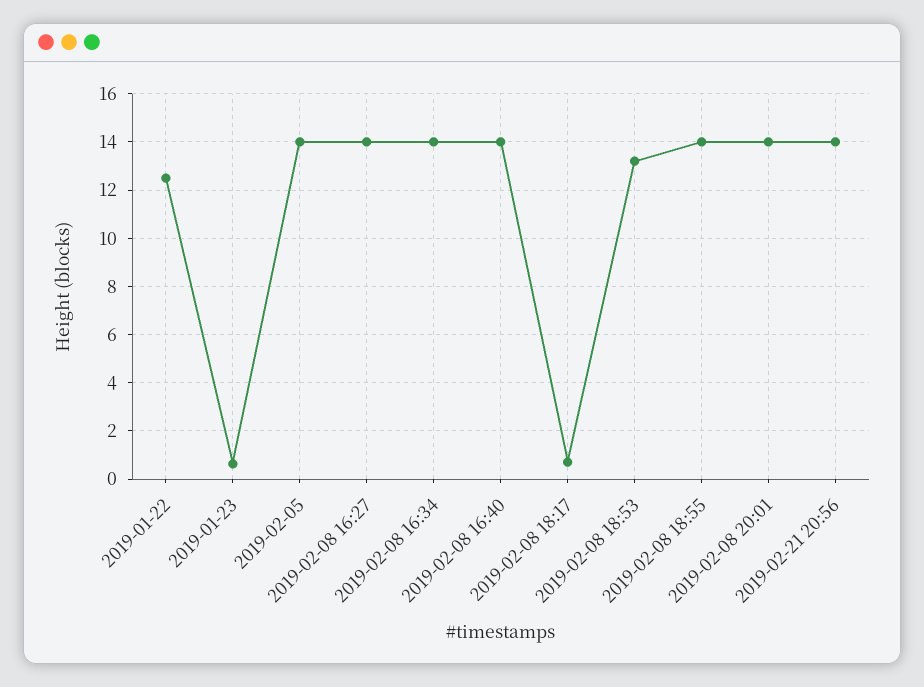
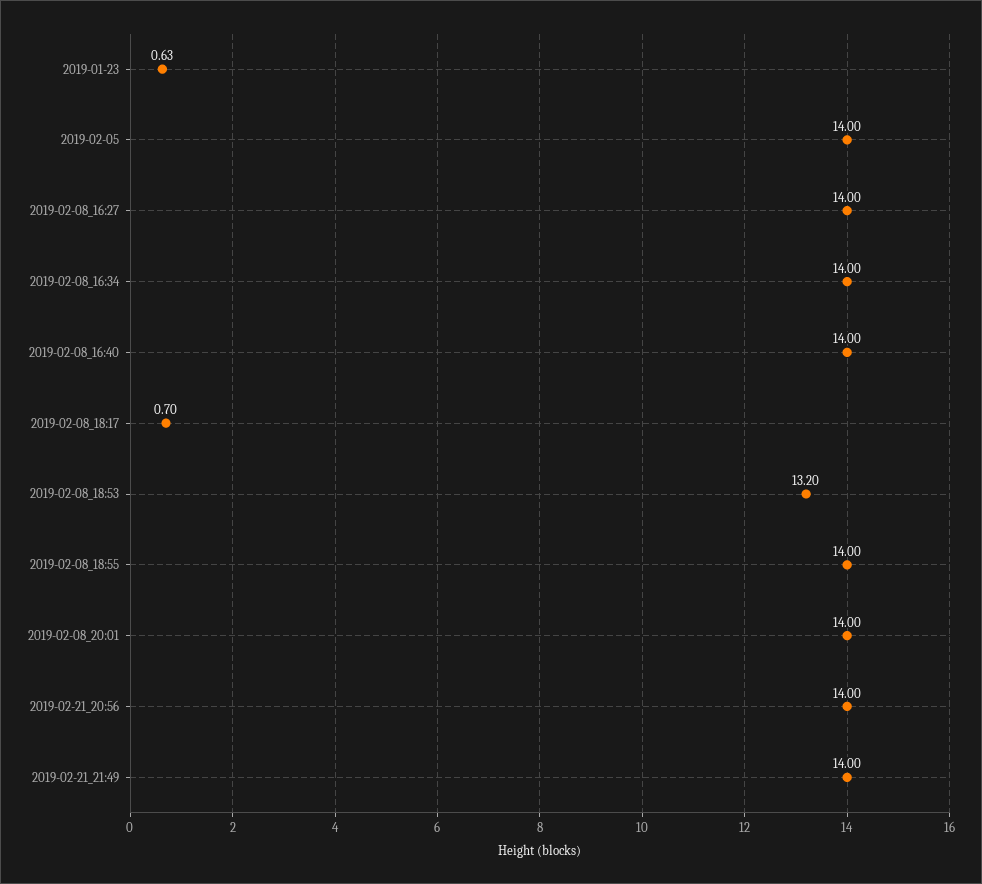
2019-01-22: 12.5 -> none
2019-02-21_21:49: none -> 14

